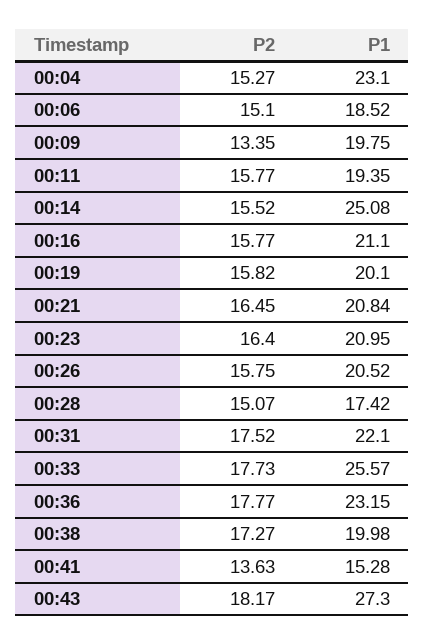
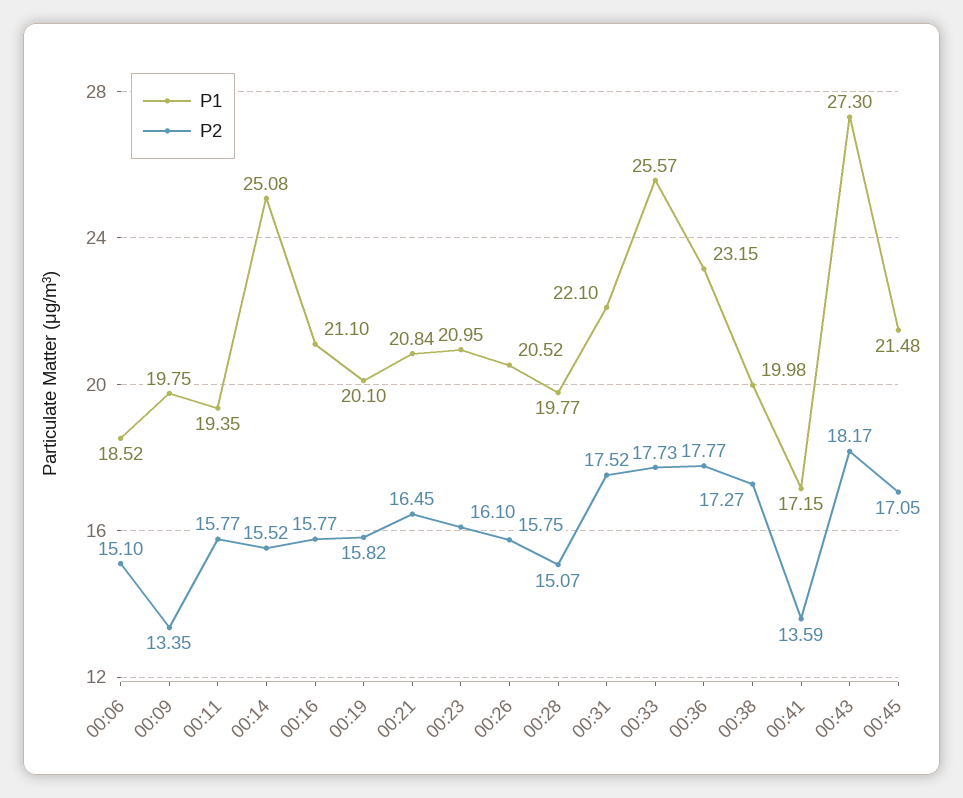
P2, 00:04: 15.27 -> none
P1, 00:04: 23.1 -> none
P2, 00:23: 16.4 -> 16.1
P1, 00:28: 17.42 -> 19.77
P2, 00:41: 13.63 -> 13.59
P1, 00:41: 15.28 -> 17.15
P1, 00:45: none -> 21.48
P2, 00:45: none -> 17.05

